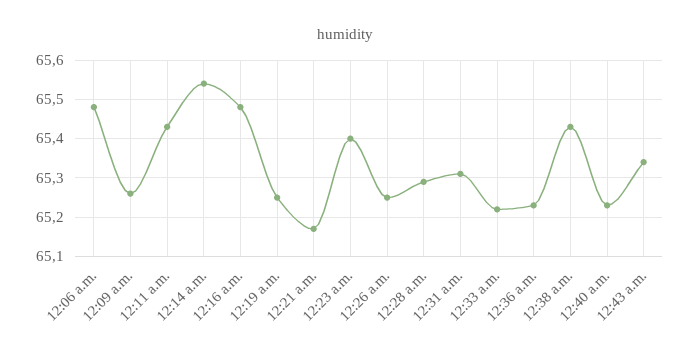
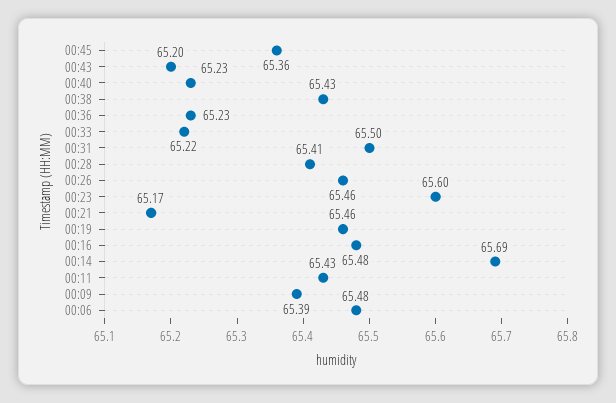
12:09 a.m.: 65.25 -> 65.39
12:14 a.m.: 65.55 -> 65.69
12:19 a.m.: 65.25 -> 65.46
12:23 a.m.: 65.4 -> 65.6
12:26 a.m.: 65.25 -> 65.46
12:28 a.m.: 65.3 -> 65.41
12:31 a.m.: 65.3 -> 65.5
12:43 a.m.: 65.35 -> 65.2
00:45: none -> 65.36

